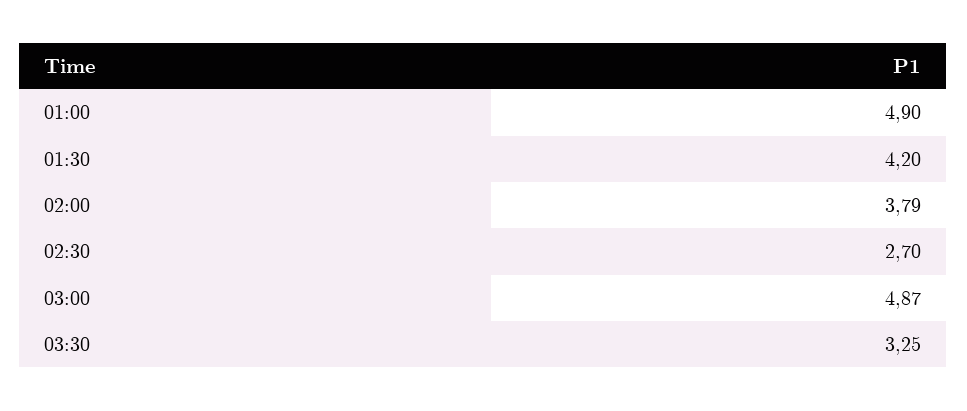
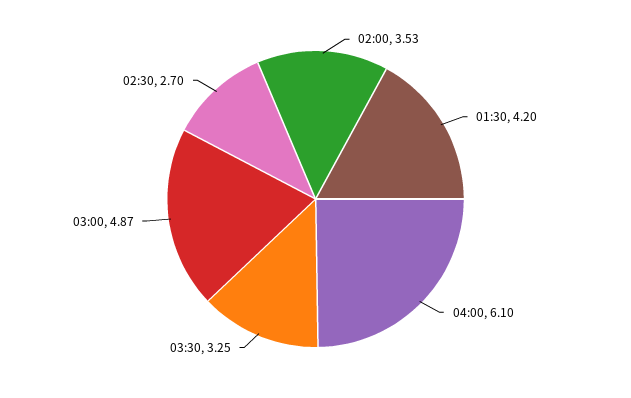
01:00: 4.9 -> none
02:00: 3.79 -> 3.53
04:00: none -> 6.1

